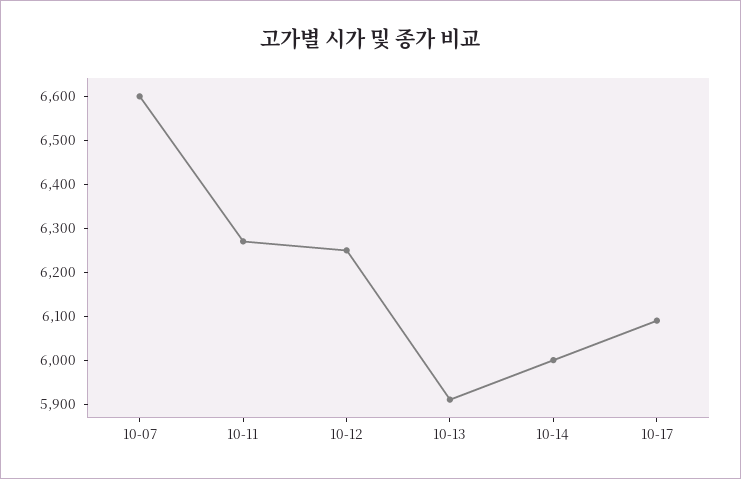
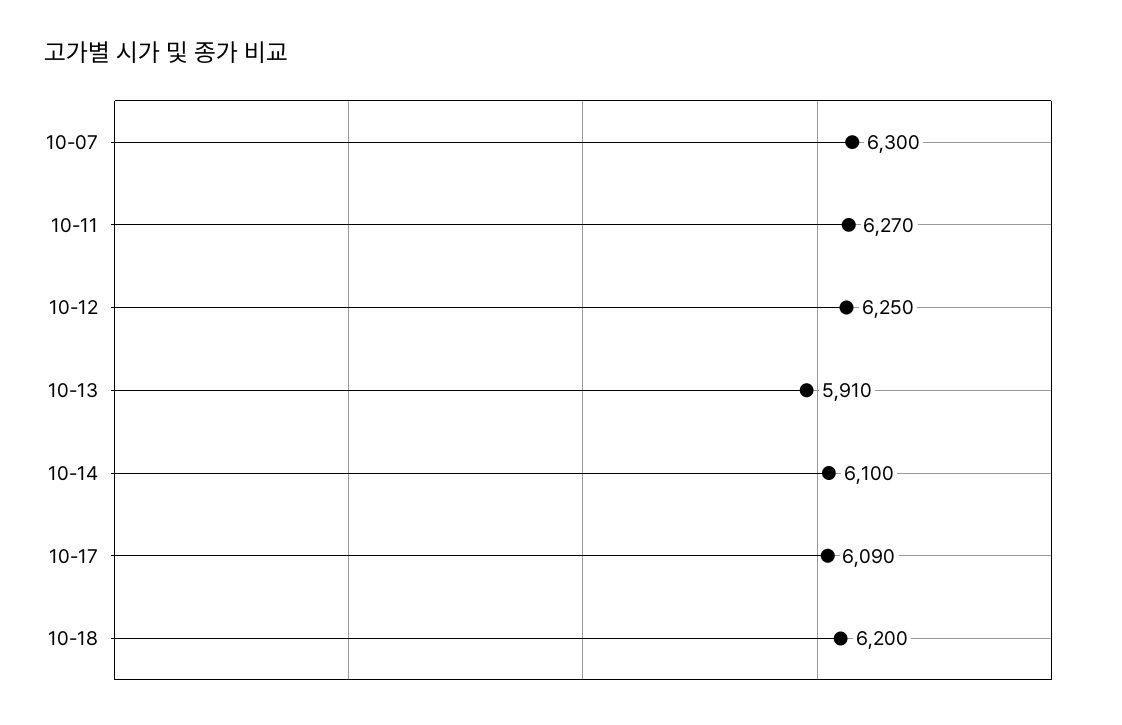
10-07: 6600 -> 6300
10-14: 6000 -> 6100
10-18: none -> 6200

